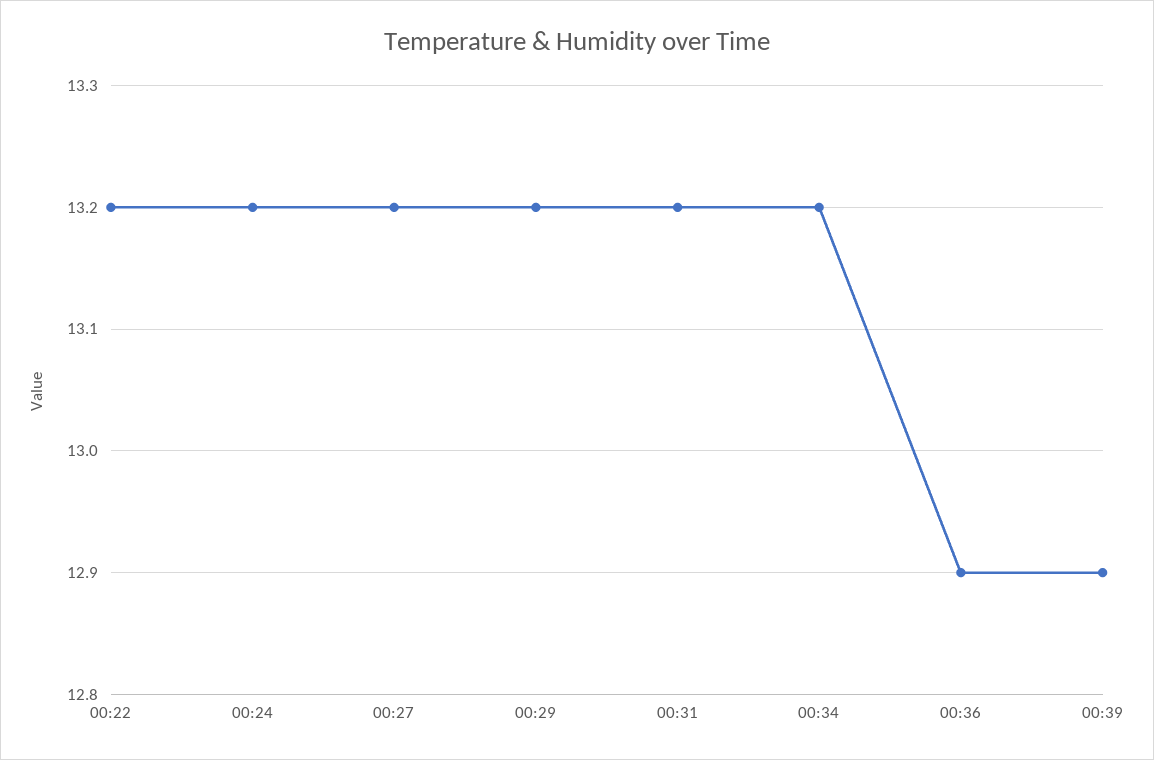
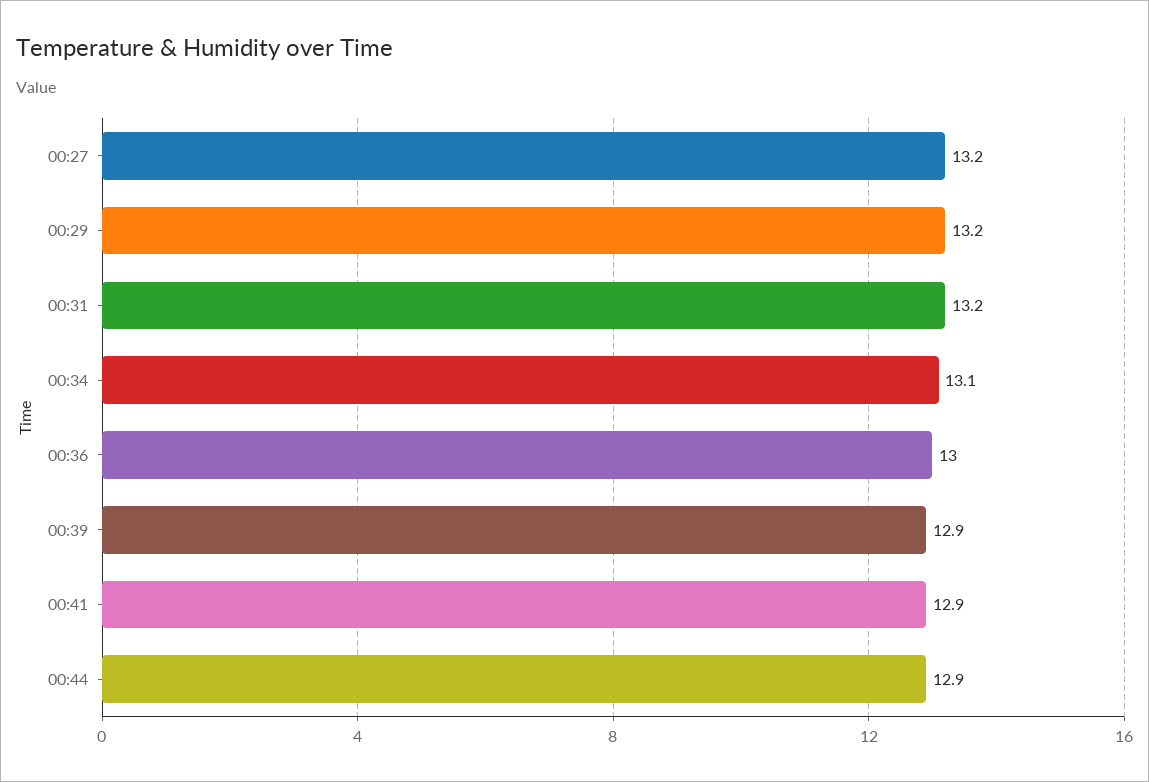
00:22: 13.2 -> none
00:24: 13.2 -> none
00:34: 13.2 -> 13.1
00:36: 12.9 -> 13
00:41: none -> 12.9
00:44: none -> 12.9

